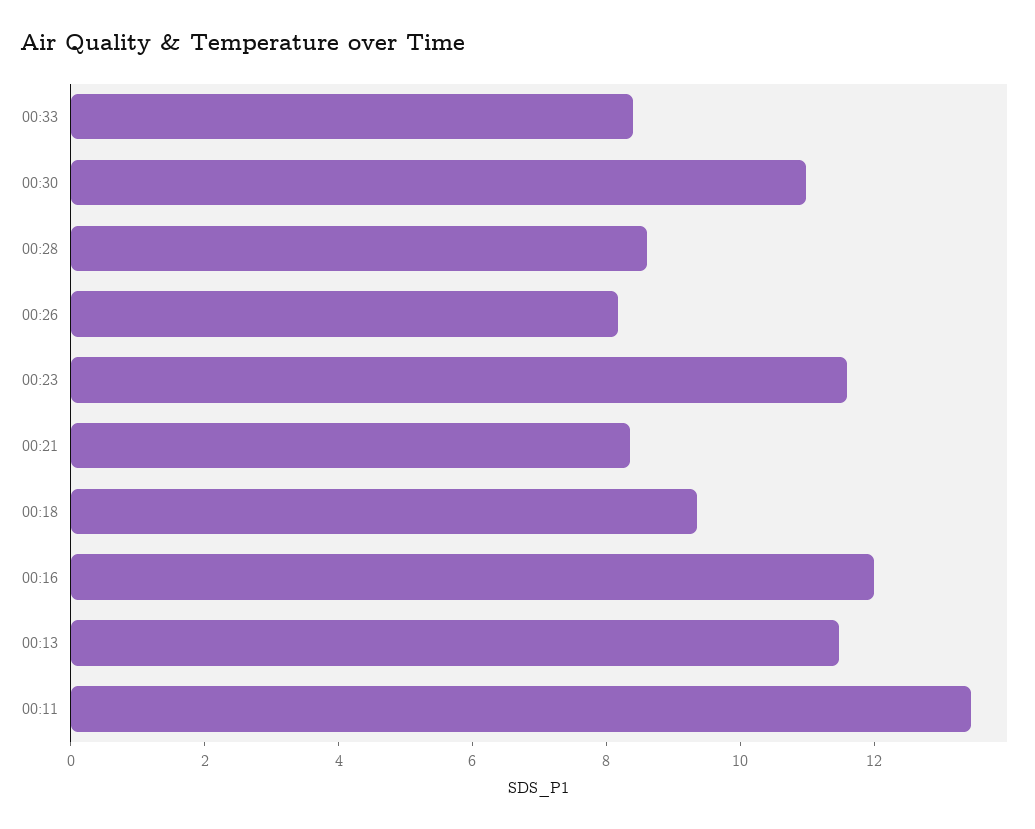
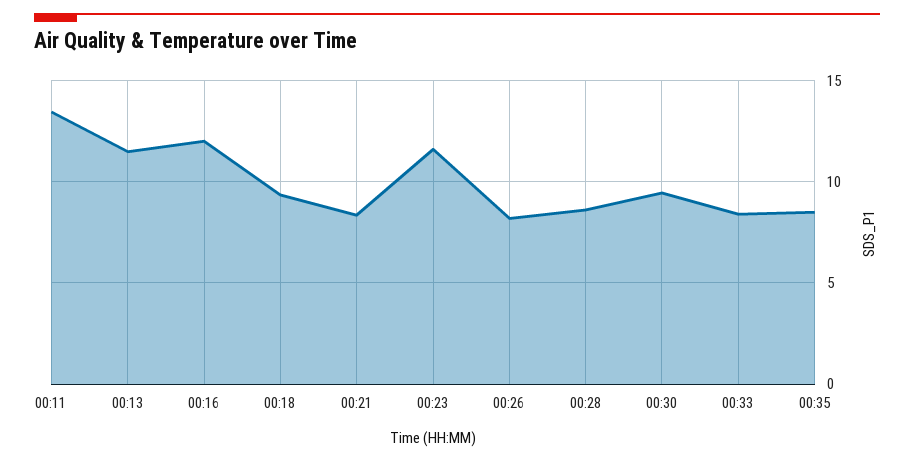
00:30: 11 -> 9.5
00:35: none -> 8.5

